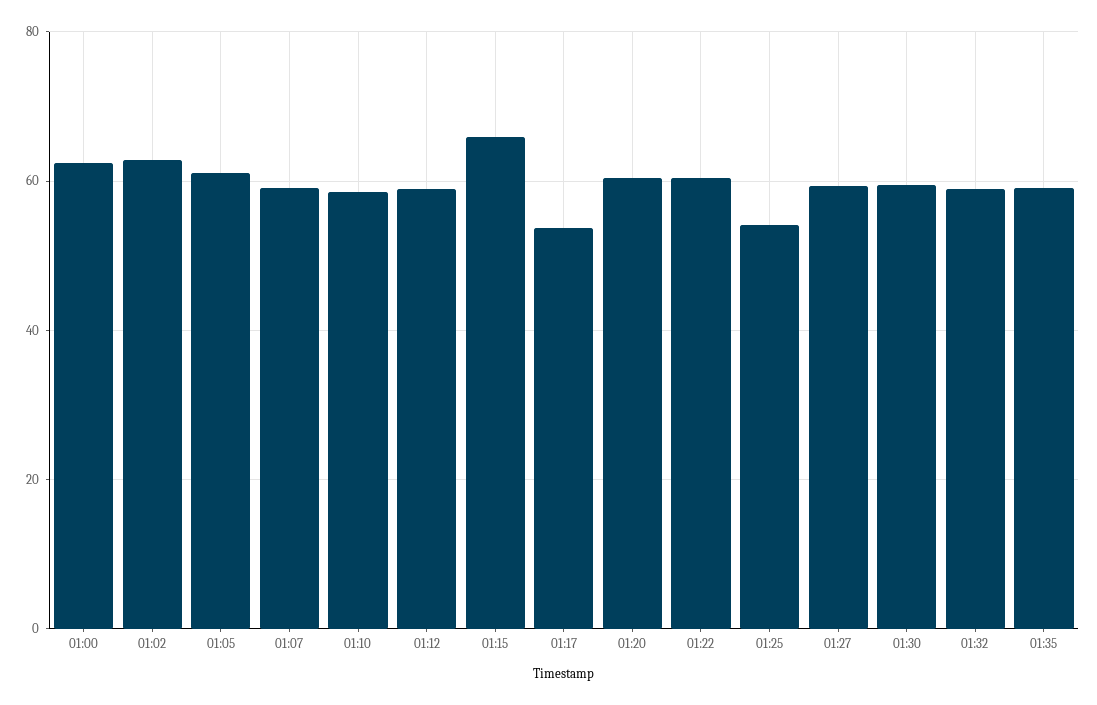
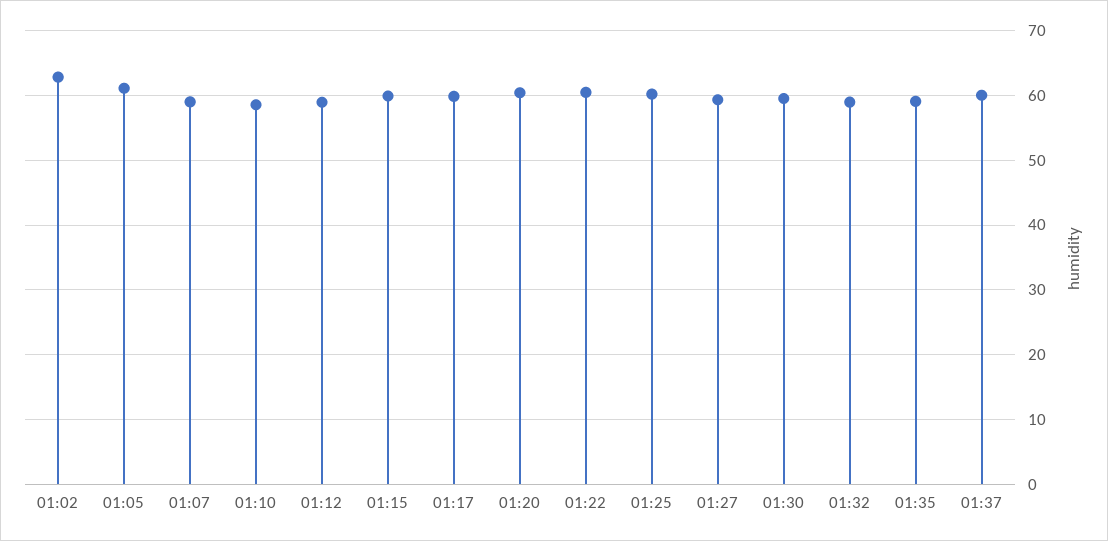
01:00: 62 -> none
01:15: 66 -> 60
01:17: 54 -> 60
01:25: 54 -> 60
01:37: none -> 60

